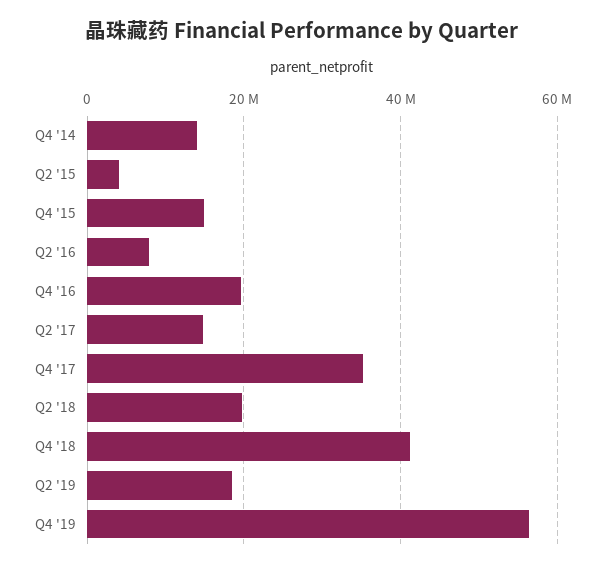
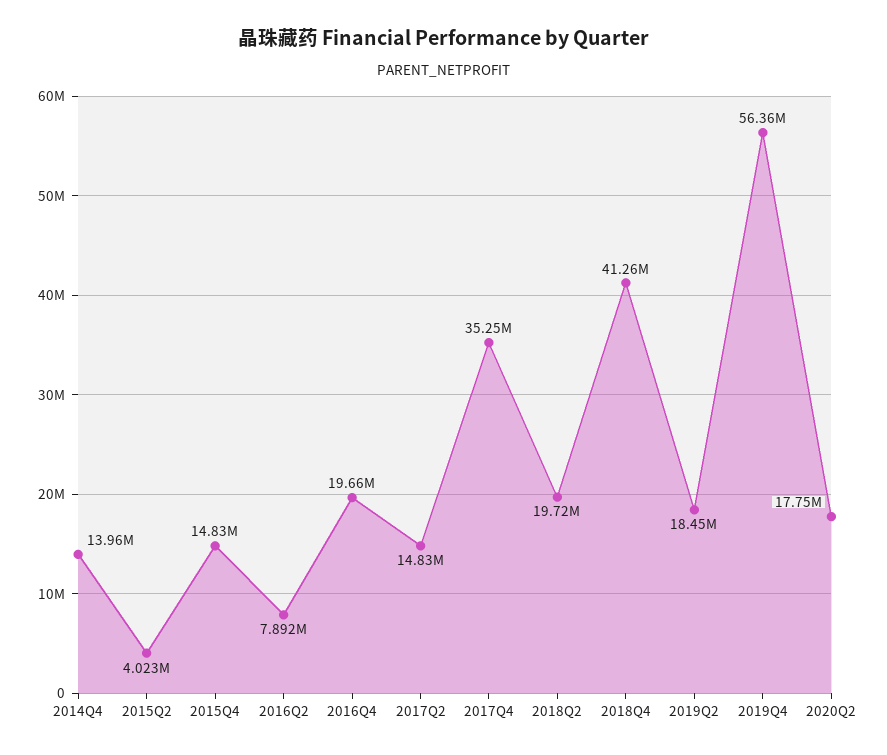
2020Q2: none -> 17750000

